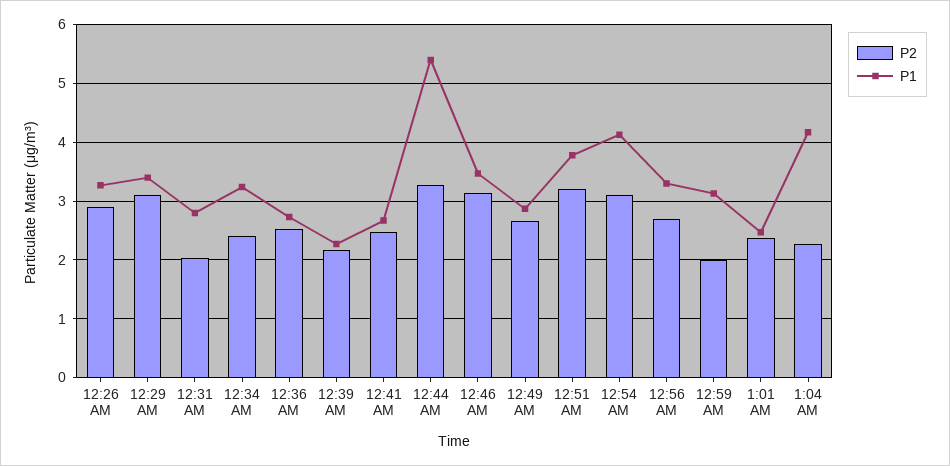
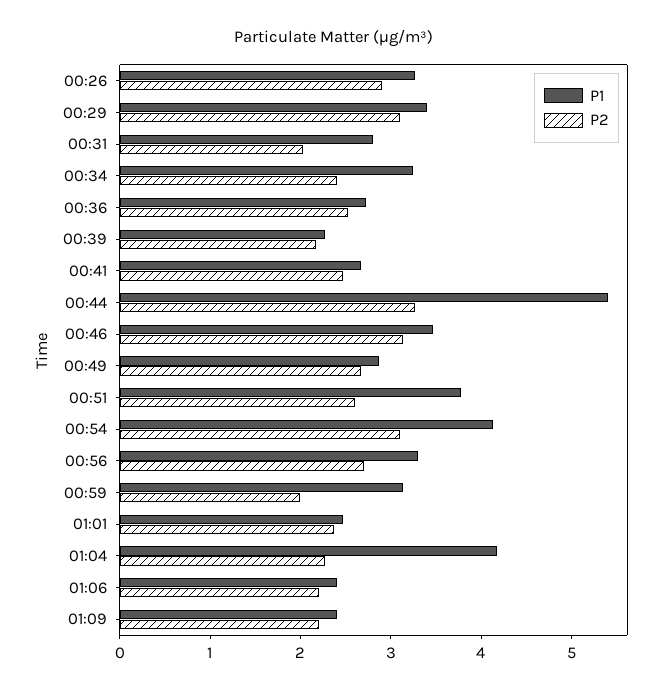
P2, 12:51 AM: 3.2 -> 2.6
P1, 01:06: none -> 2.4
P2, 01:06: none -> 2.2
P1, 01:09: none -> 2.4
P2, 01:09: none -> 2.2

